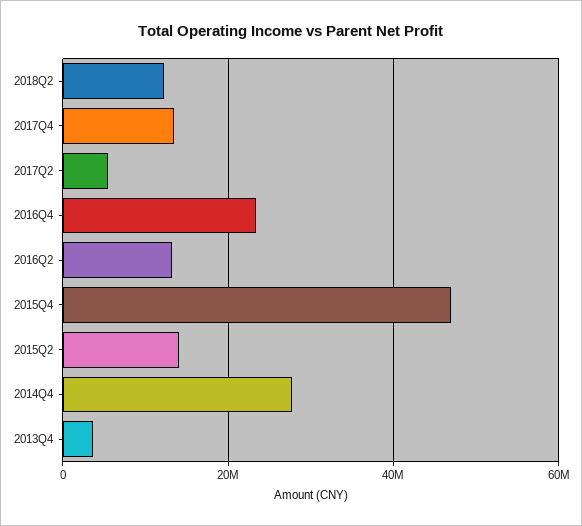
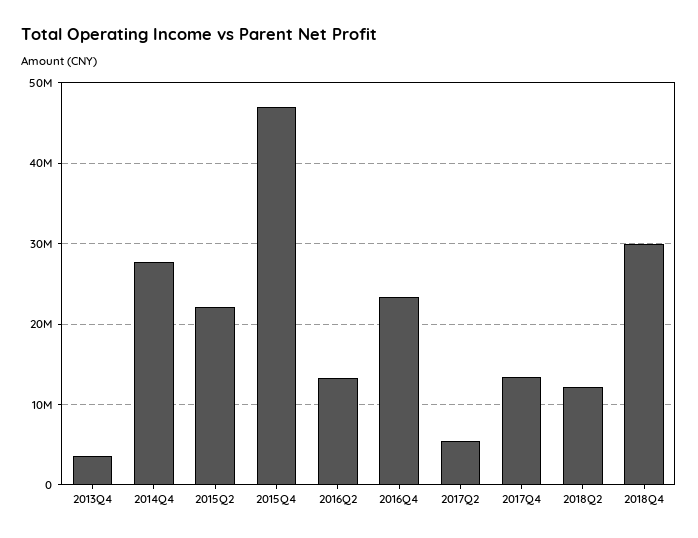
2015Q2: 14000000 -> 22000000
2018Q4: none -> 30000000

